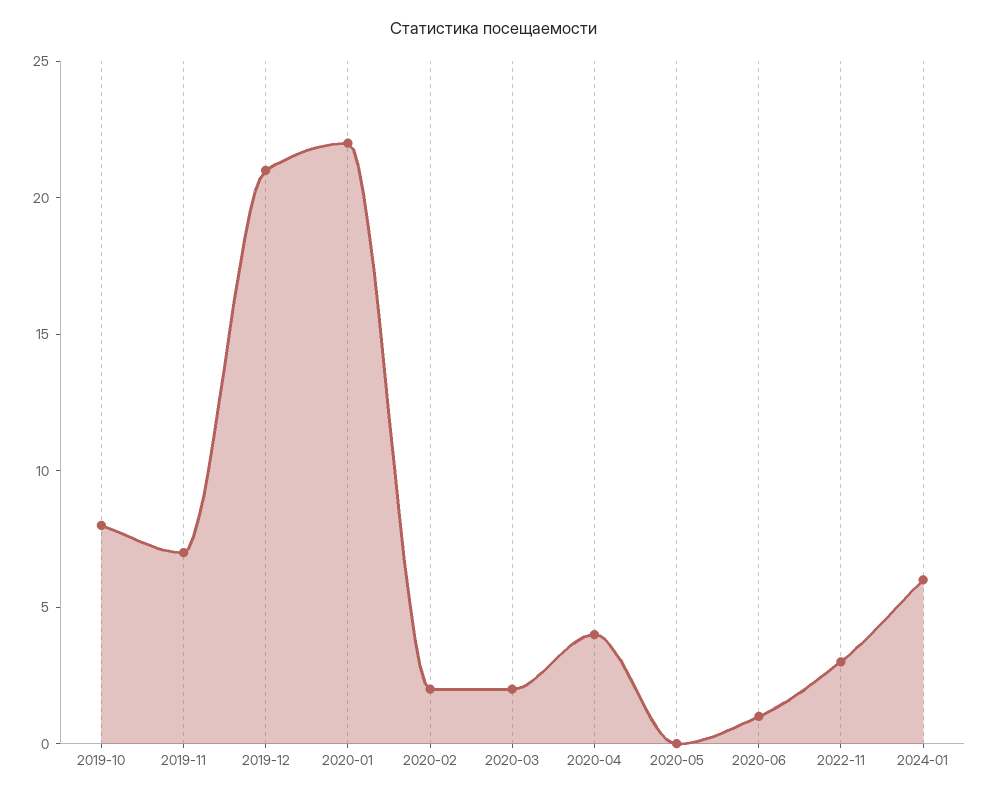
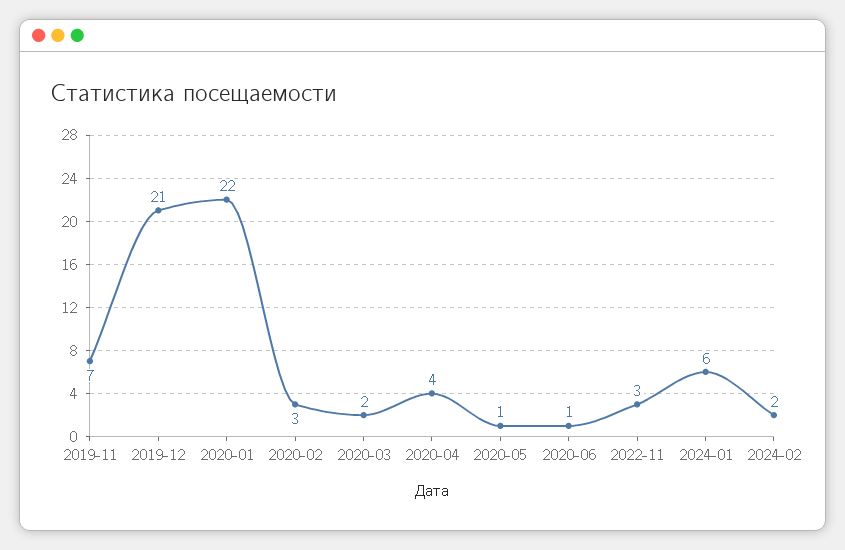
2019-10: 8 -> none
2020-02: 2 -> 3
2020-05: 0 -> 1
2024-02: none -> 2

